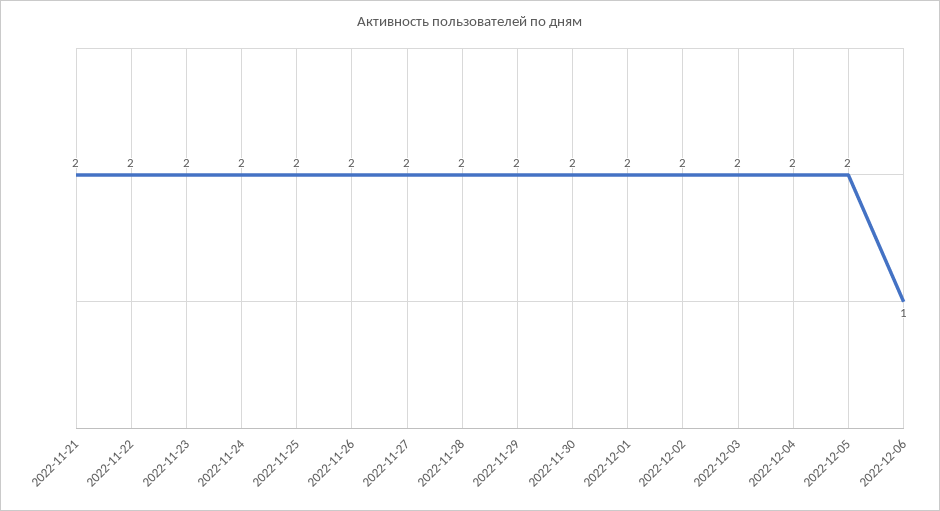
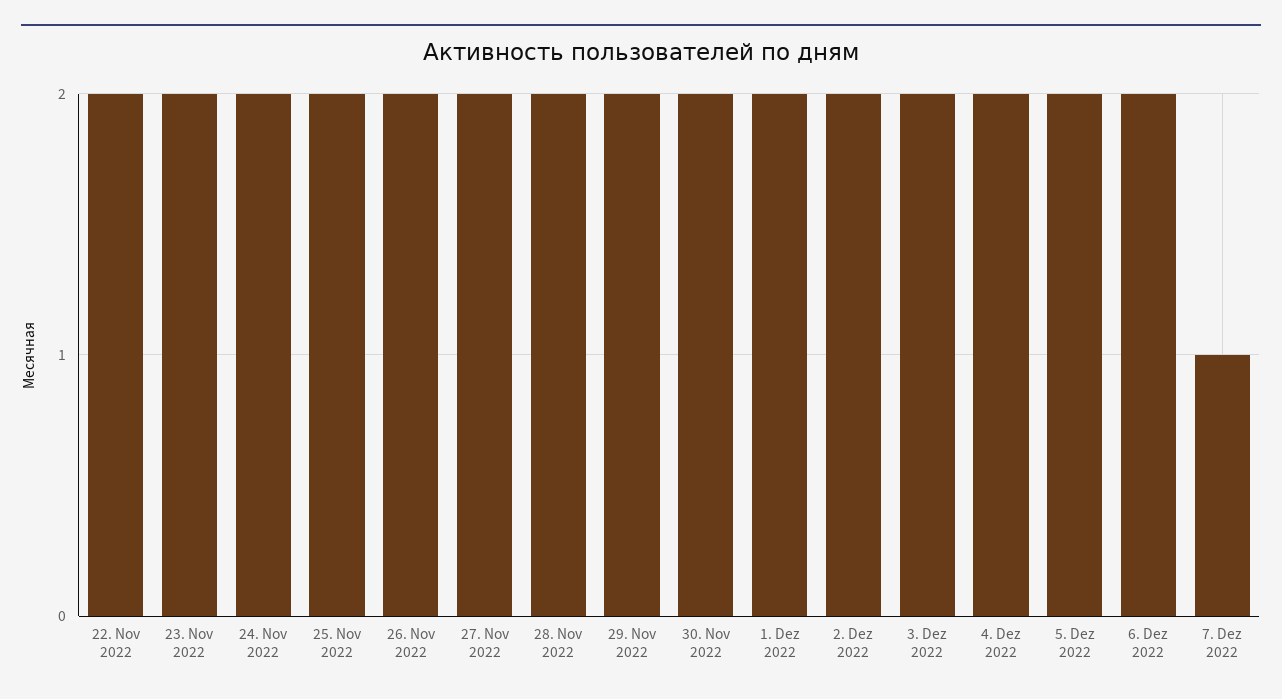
2022-11-21: 2 -> none
2022-12-06: 1 -> 2
7. Dez 2022: none -> 1

